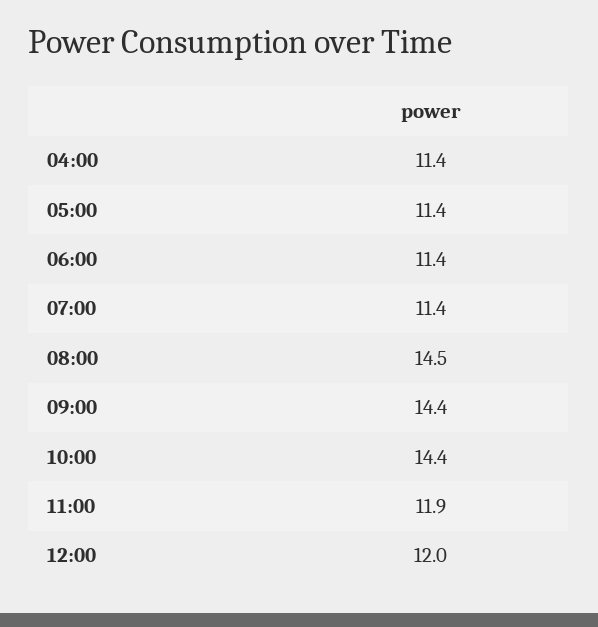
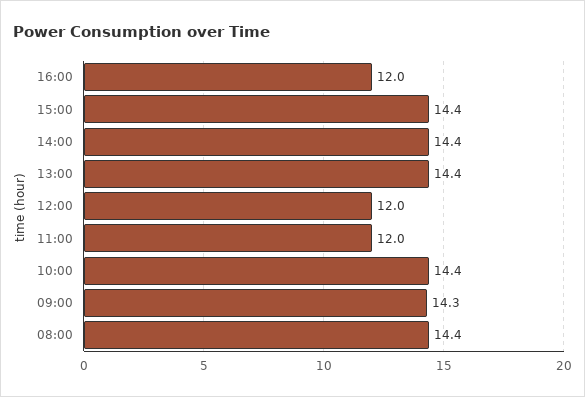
04:00: 11.4 -> none
05:00: 11.4 -> none
06:00: 11.4 -> none
07:00: 11.4 -> none
08:00: 14.5 -> 14.4
09:00: 14.4 -> 14.3
11:00: 11.9 -> 12
16:00: none -> 12
15:00: none -> 14.4
14:00: none -> 14.4
13:00: none -> 14.4

